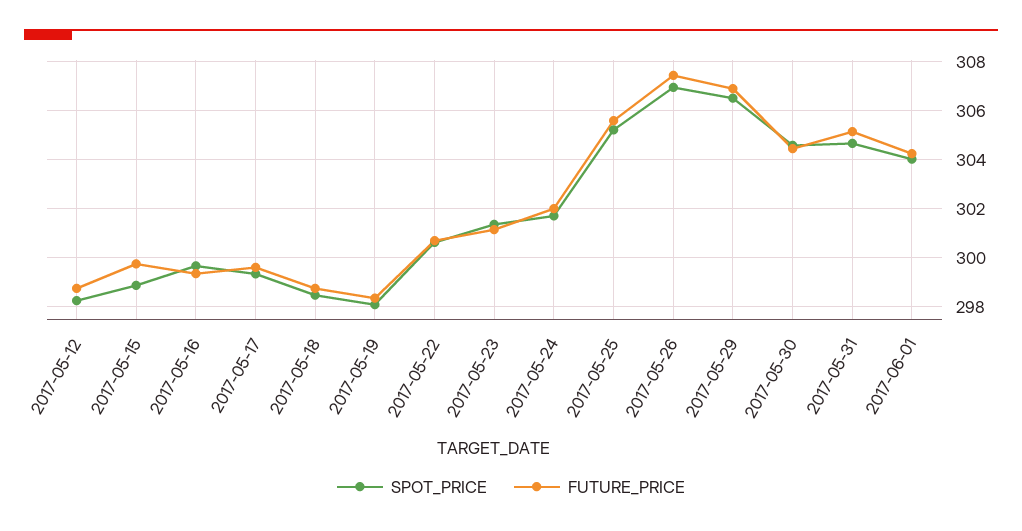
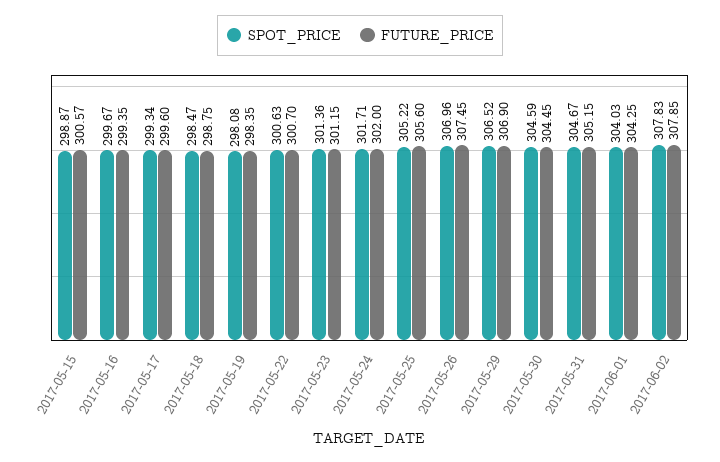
SPOT_PRICE, 2017-05-12: 298.25 -> none
FUTURE_PRICE, 2017-05-12: 298.75 -> none
FUTURE_PRICE, 2017-05-15: 299.75 -> 300.57
SPOT_PRICE, 2017-06-02: none -> 307.83
FUTURE_PRICE, 2017-06-02: none -> 307.85

